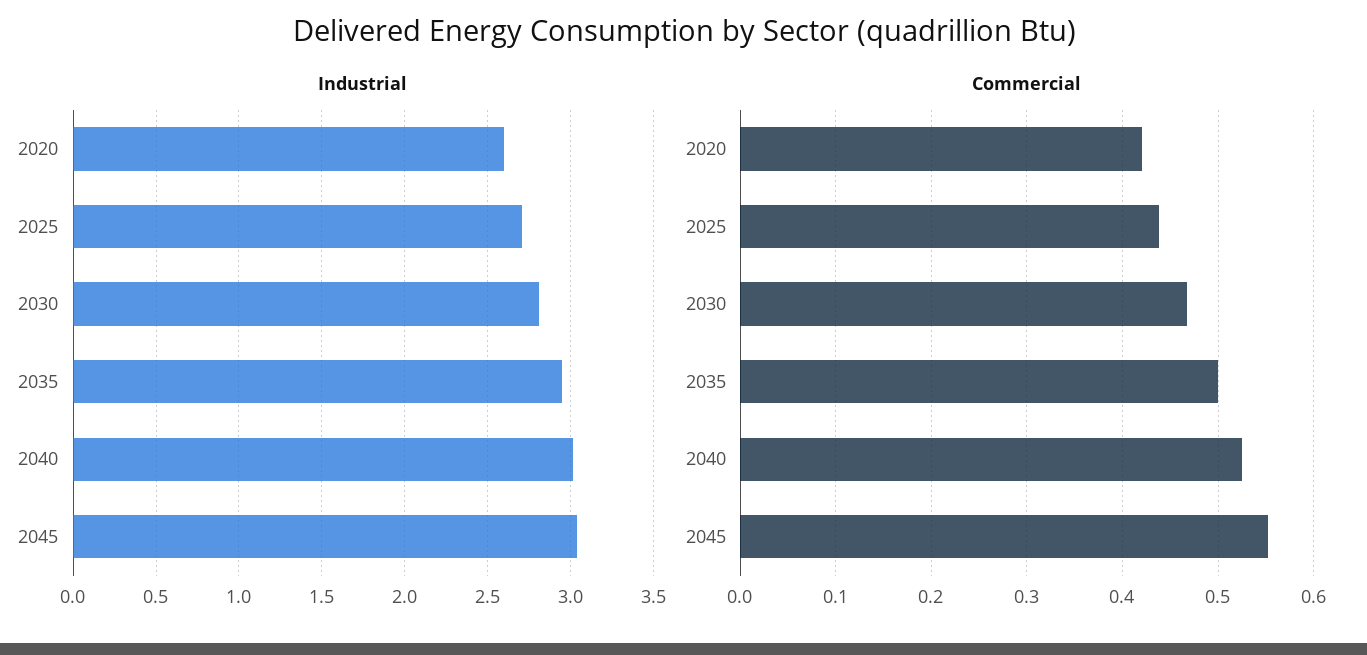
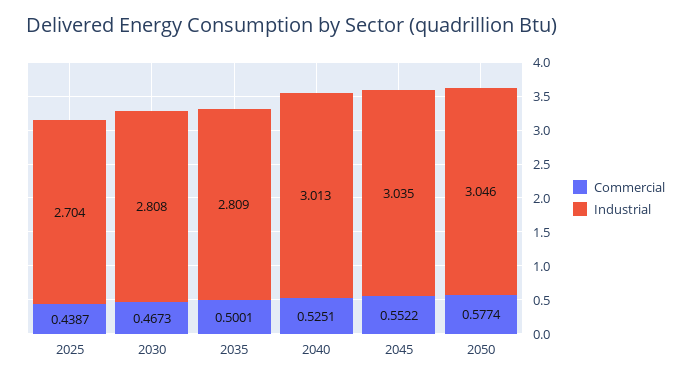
Industrial, 2020: 2.6 -> none
Industrial, 2035: 2.95 -> 2.809
Commercial, 2020: 0.42 -> none
Commercial, 2050: none -> 0.5774
Industrial, 2050: none -> 3.046

